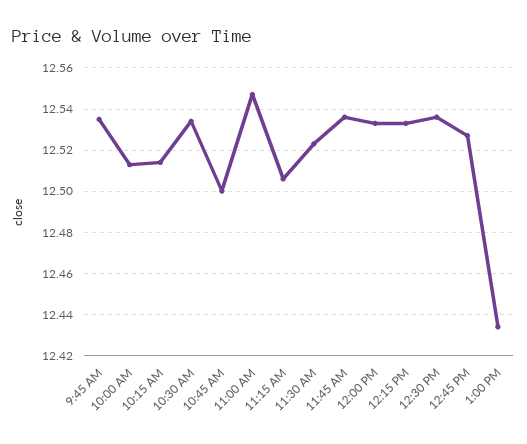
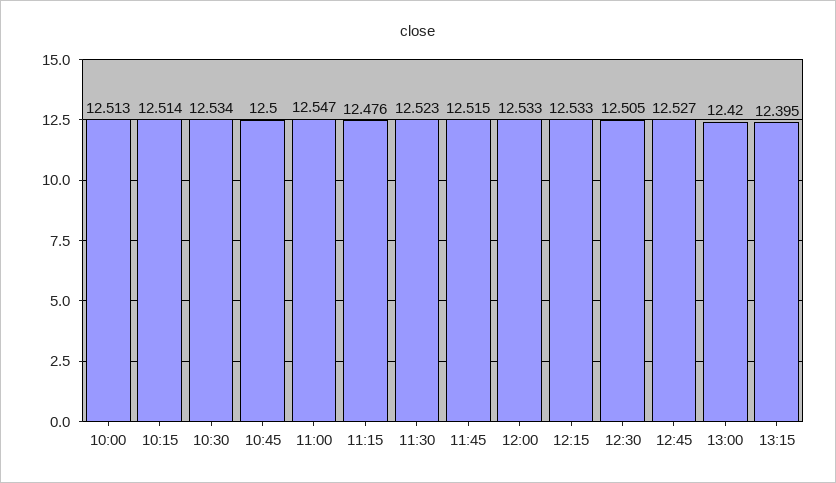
9:45 AM: 12.535 -> none
11:15 AM: 12.505 -> 12.476
11:45 AM: 12.535 -> 12.515
12:30 PM: 12.535 -> 12.505
1:00 PM: 12.435 -> 12.42
13:15: none -> 12.395

